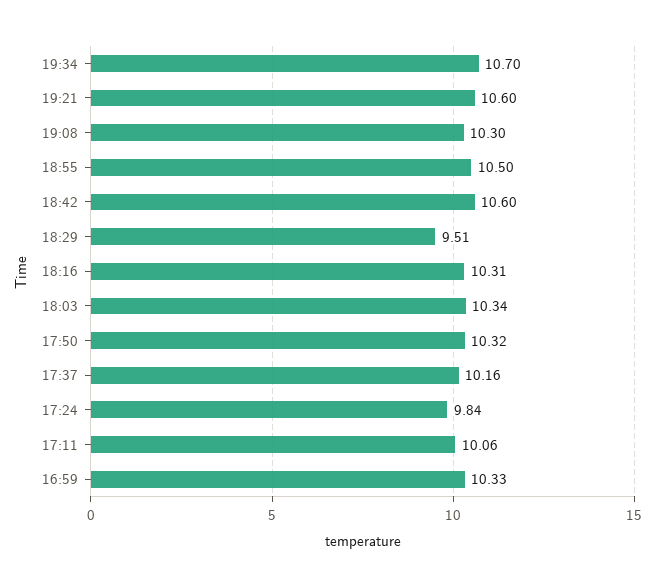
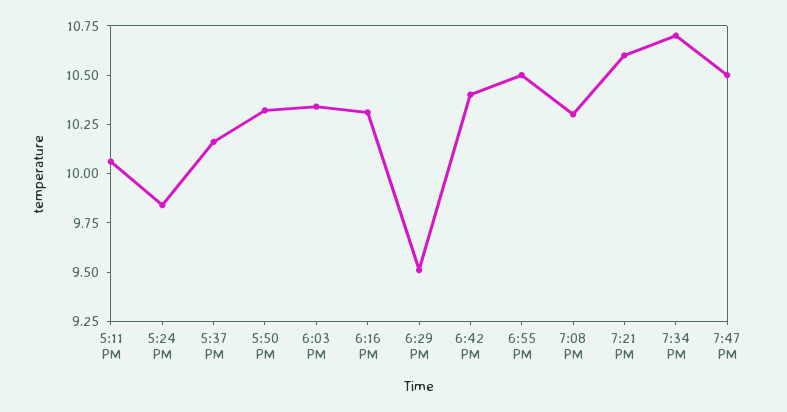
18:42: 10.6 -> 10.4
16:59: 10.33 -> none
7:47 PM: none -> 10.5

